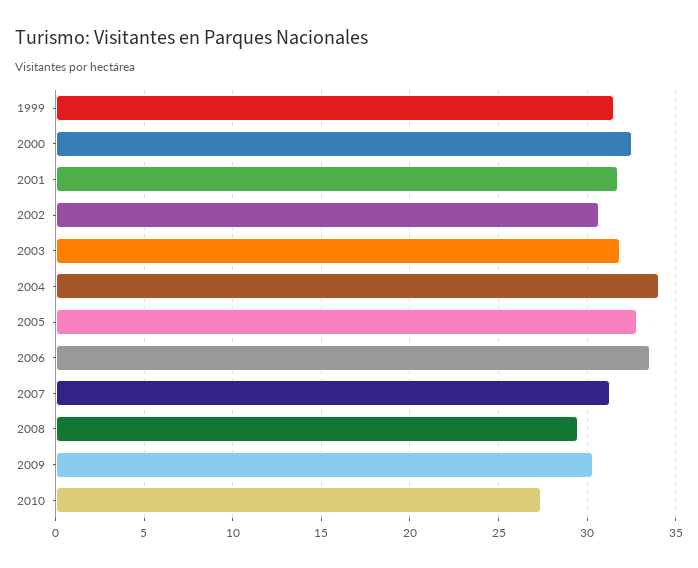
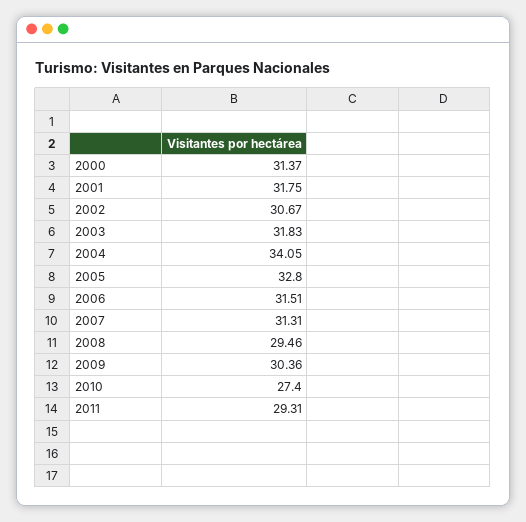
1999: 31.5 -> none
2000: 32.5 -> 31.37
2006: 33.5 -> 31.51
2011: none -> 29.31

